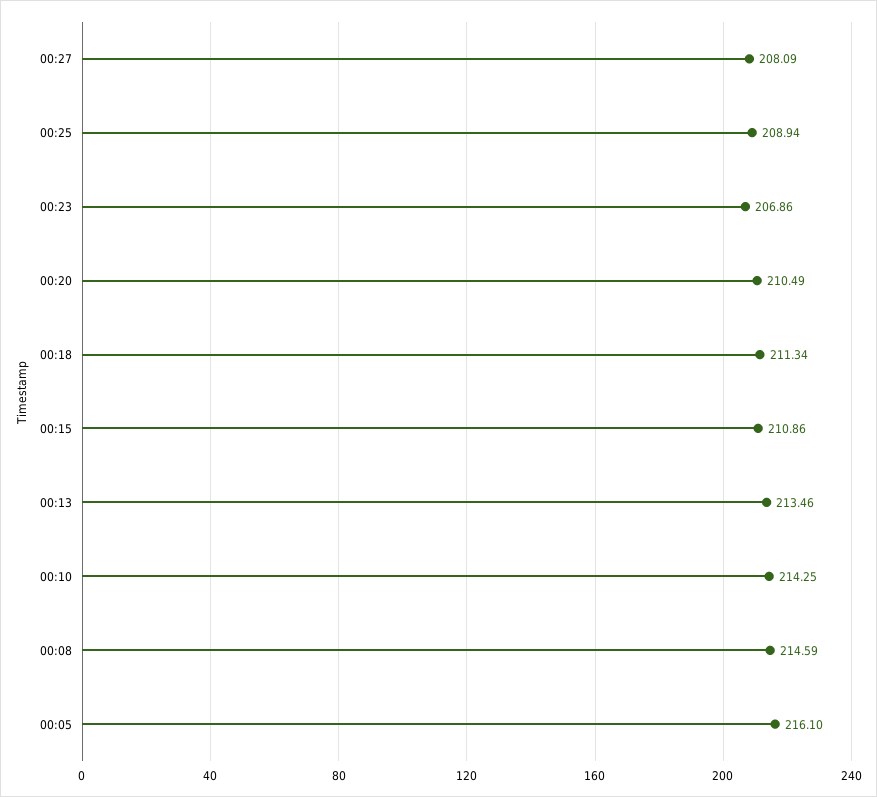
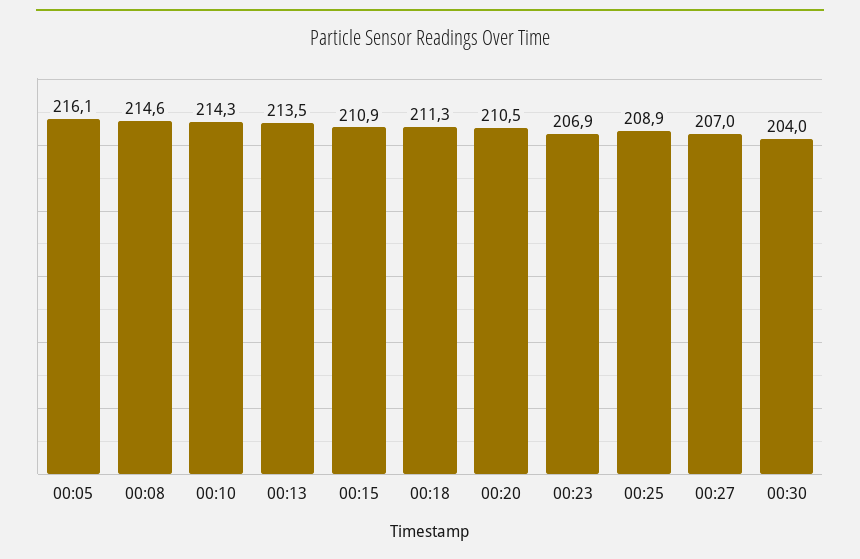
00:27: 208.09 -> 207
00:30: none -> 204

